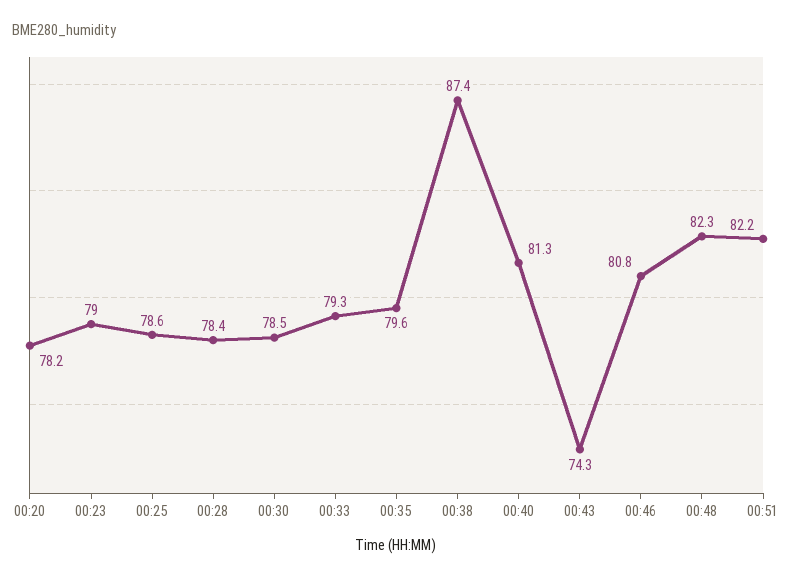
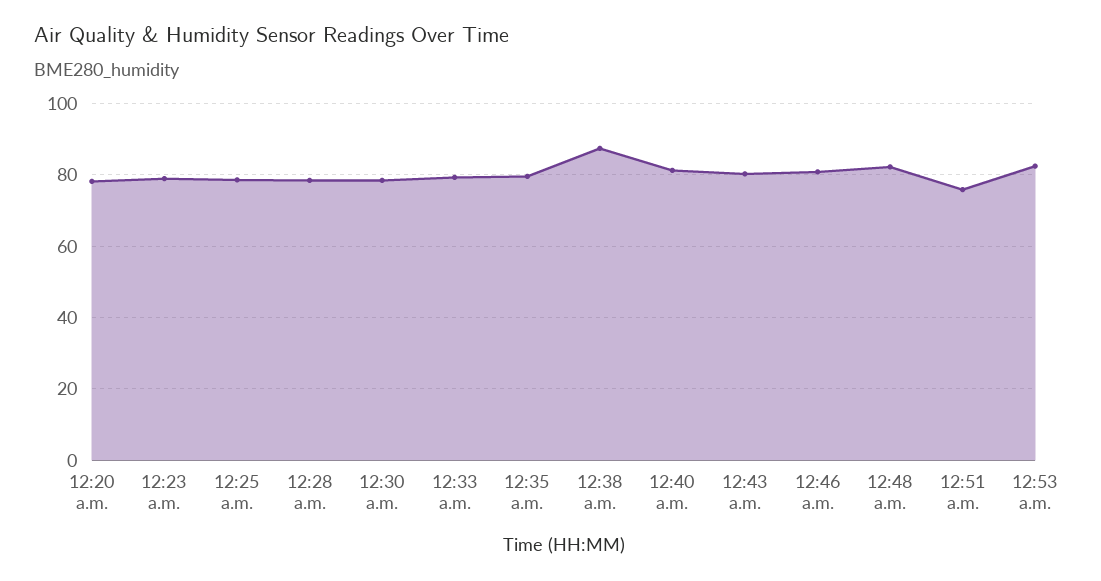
00:43: 74.3 -> 80
00:51: 82.2 -> 76
12:53 a.m.: none -> 82

